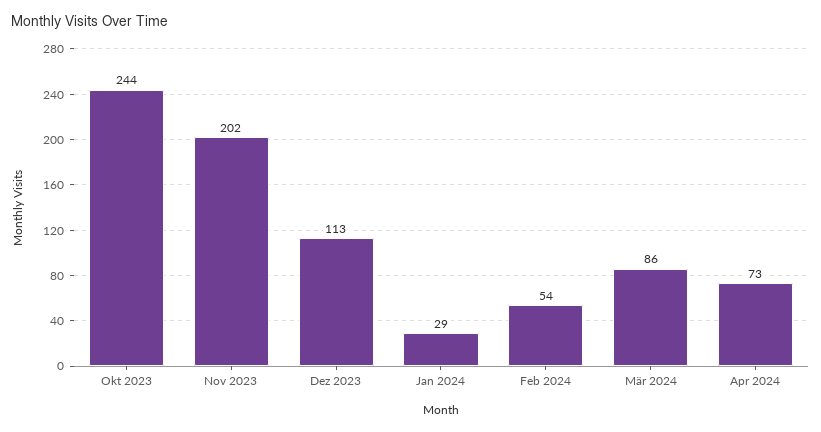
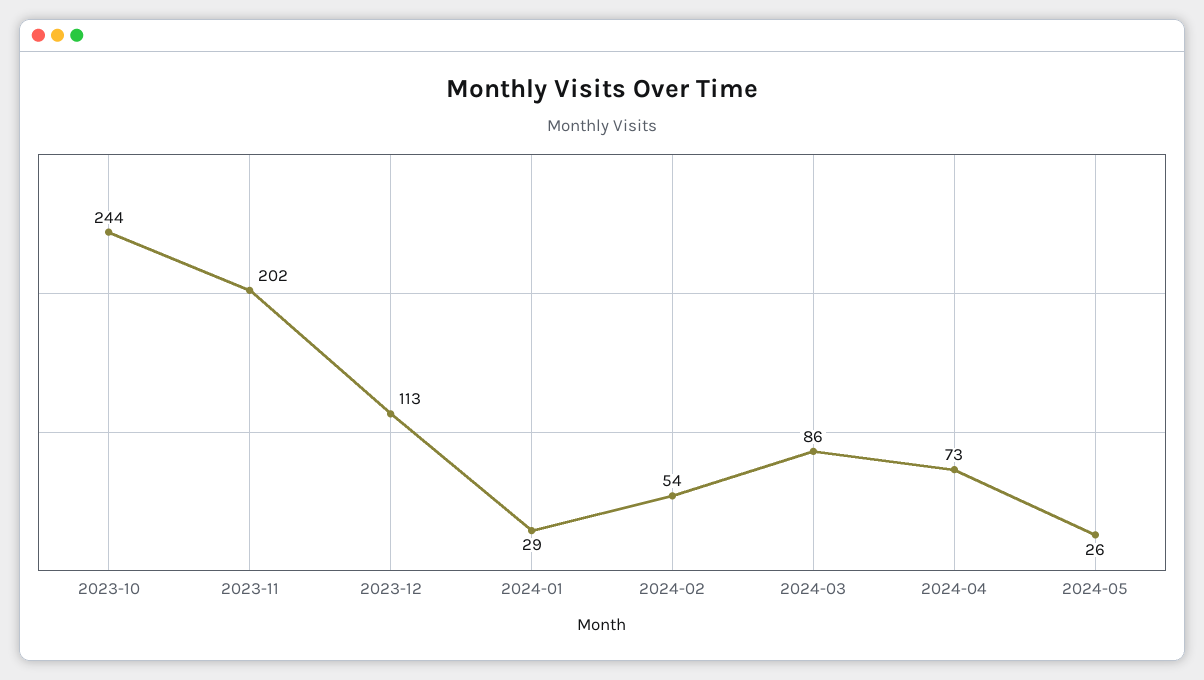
2024-05: none -> 26

